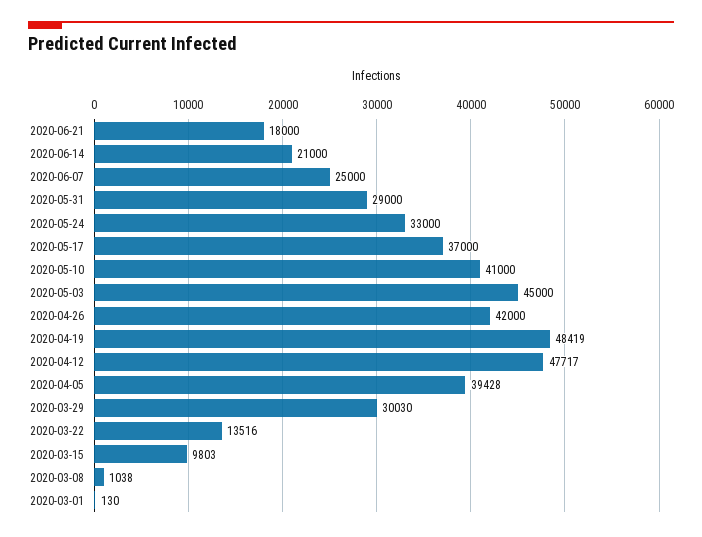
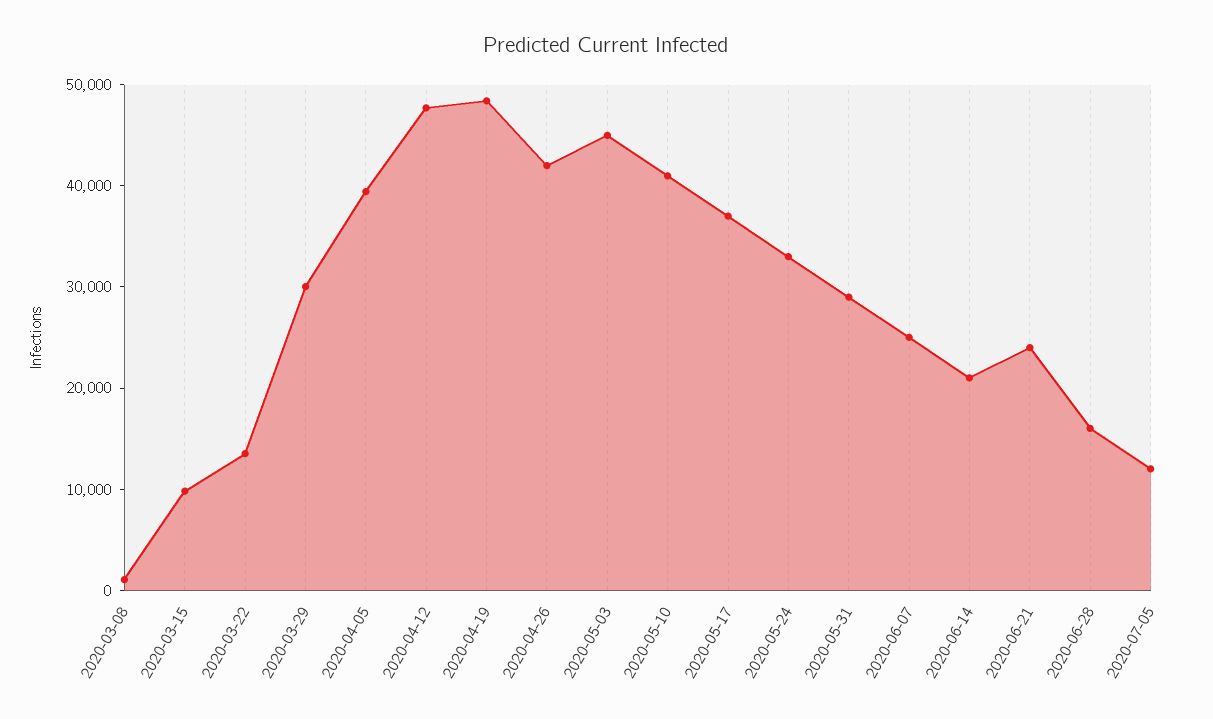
2020-06-21: 18000 -> 24000
2020-03-01: 130 -> none
2020-06-28: none -> 16000
2020-07-05: none -> 12000

